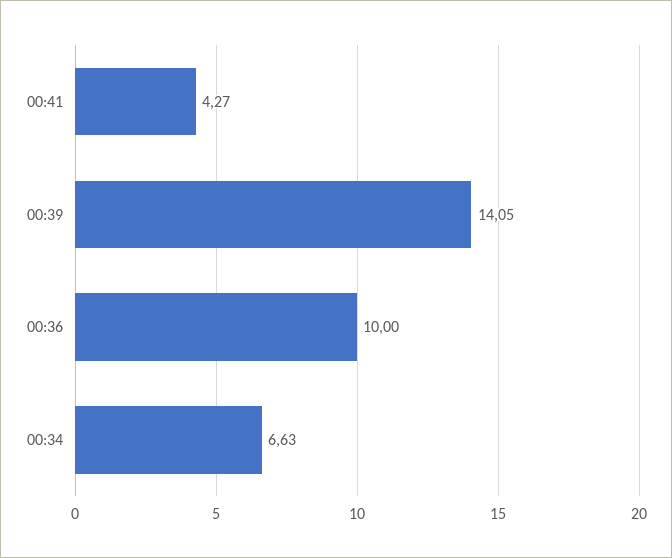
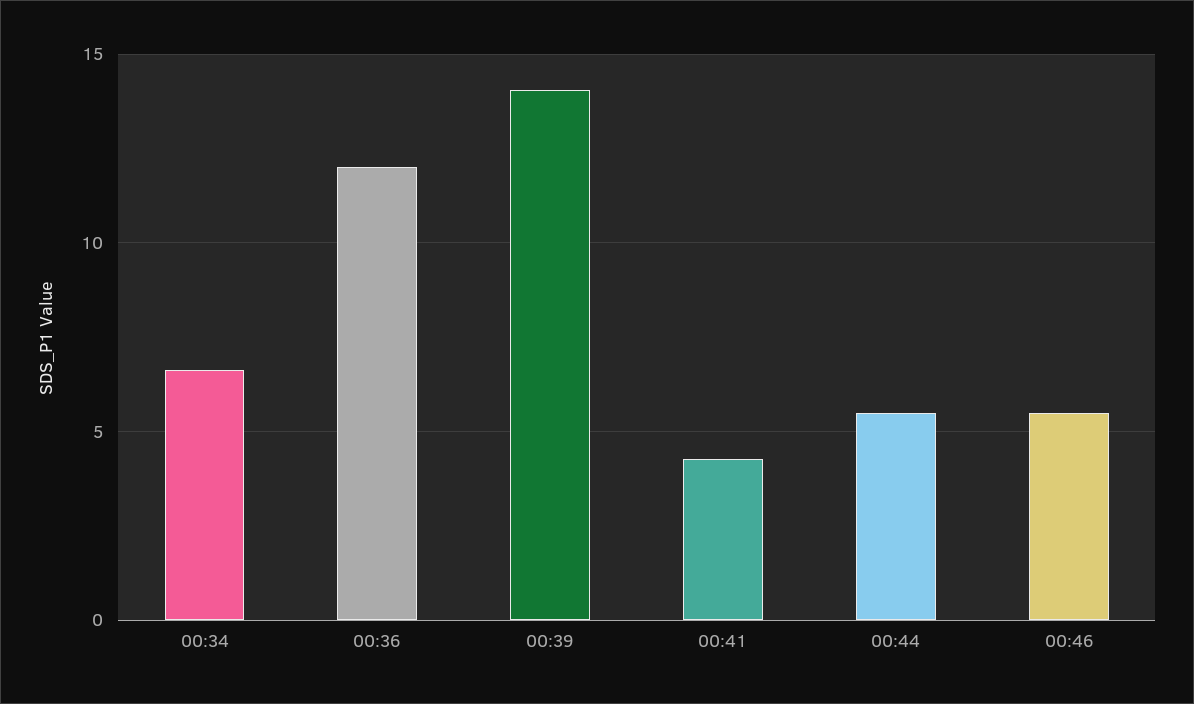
00:36: 10 -> 12
00:44: none -> 5.5
00:46: none -> 5.5

